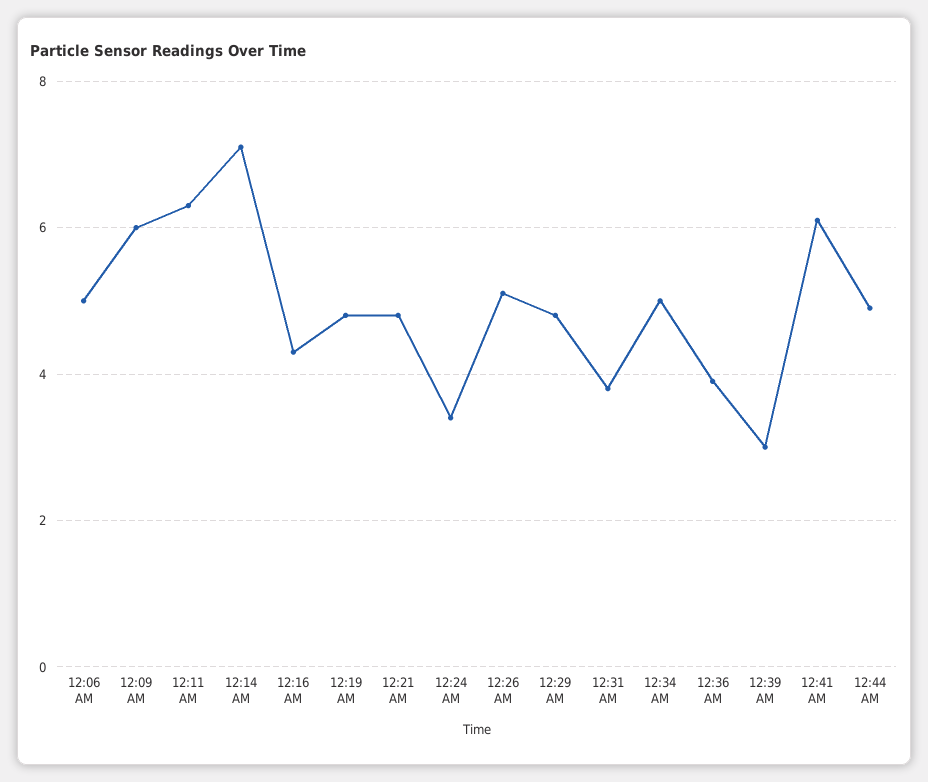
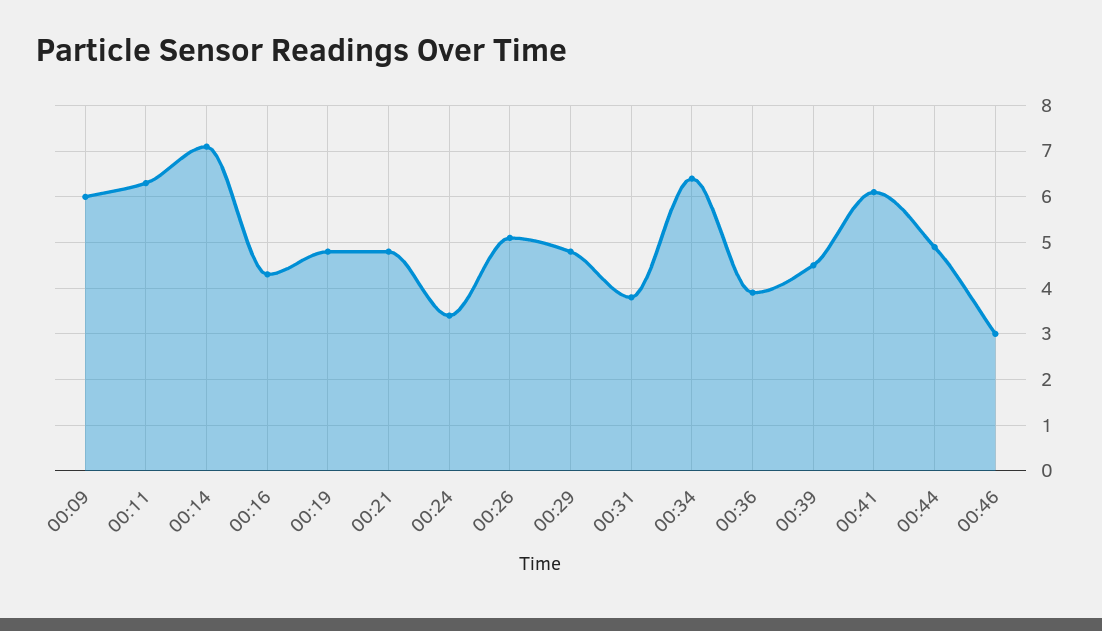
12:06 AM: 5 -> none
12:34 AM: 5 -> 6.5
12:39 AM: 3 -> 4.5
00:46: none -> 3

